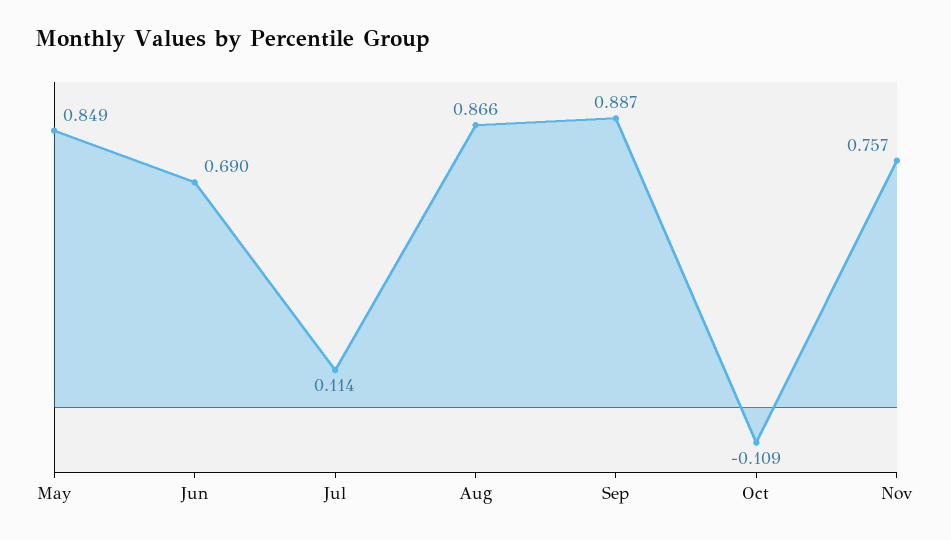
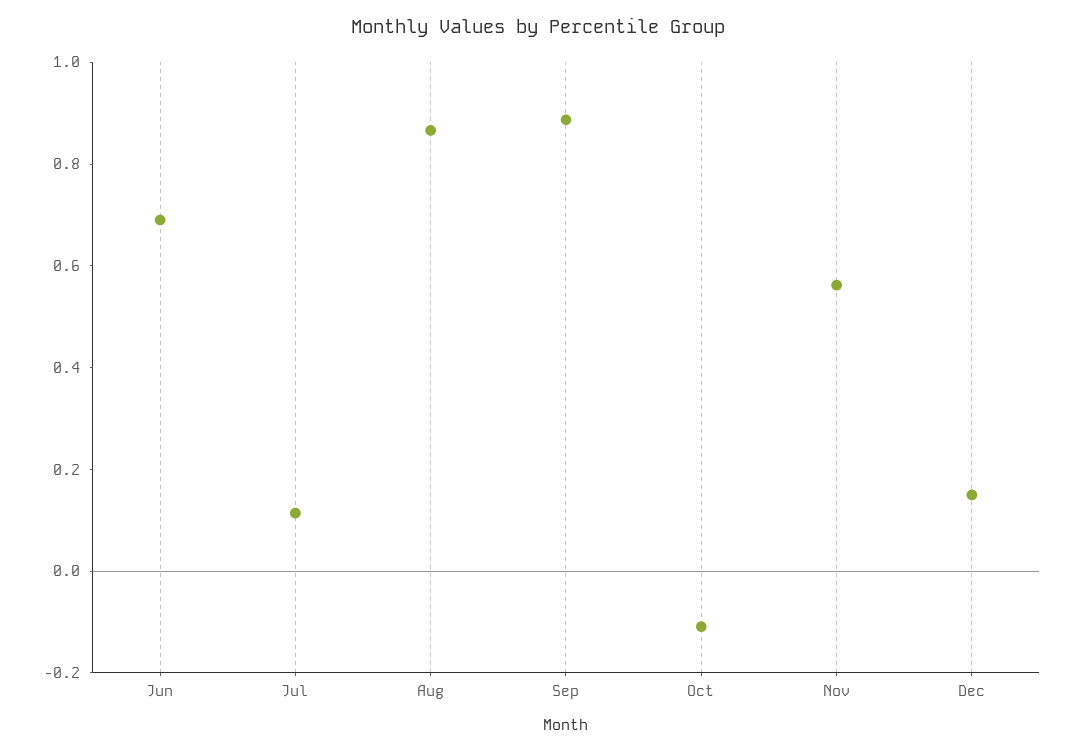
May: 0.849 -> none
Nov: 0.757 -> 0.55
Dec: none -> 0.15

